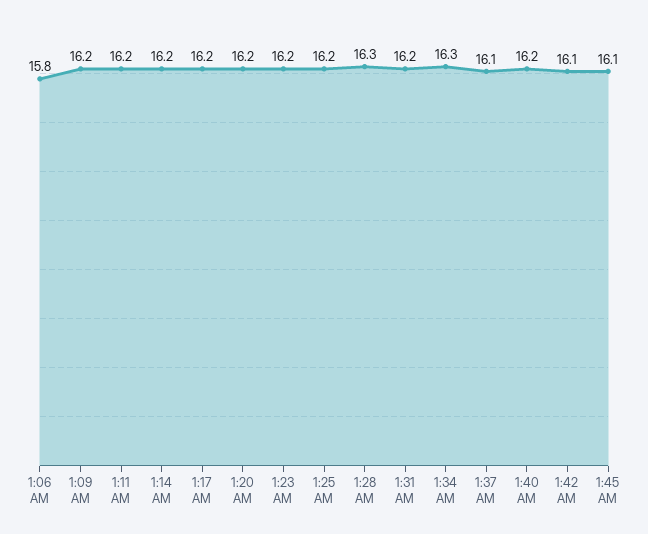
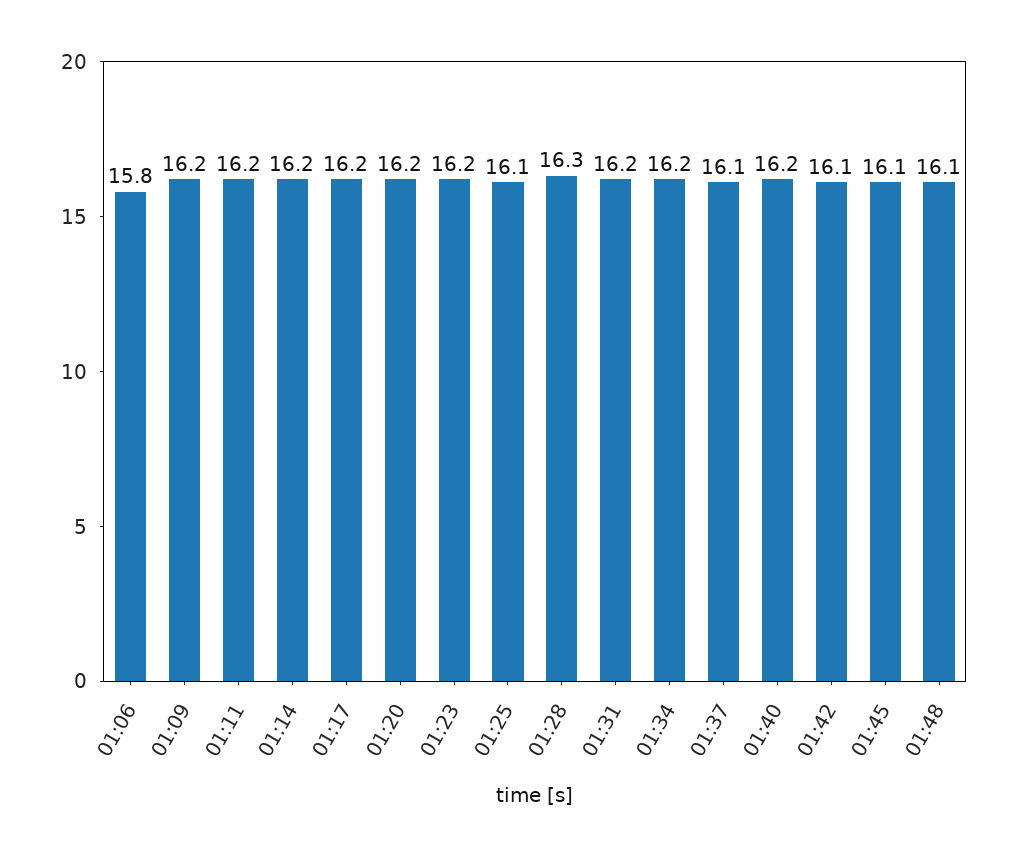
1:25 AM: 16.2 -> 16.1
1:34 AM: 16.3 -> 16.2
01:48: none -> 16.1

